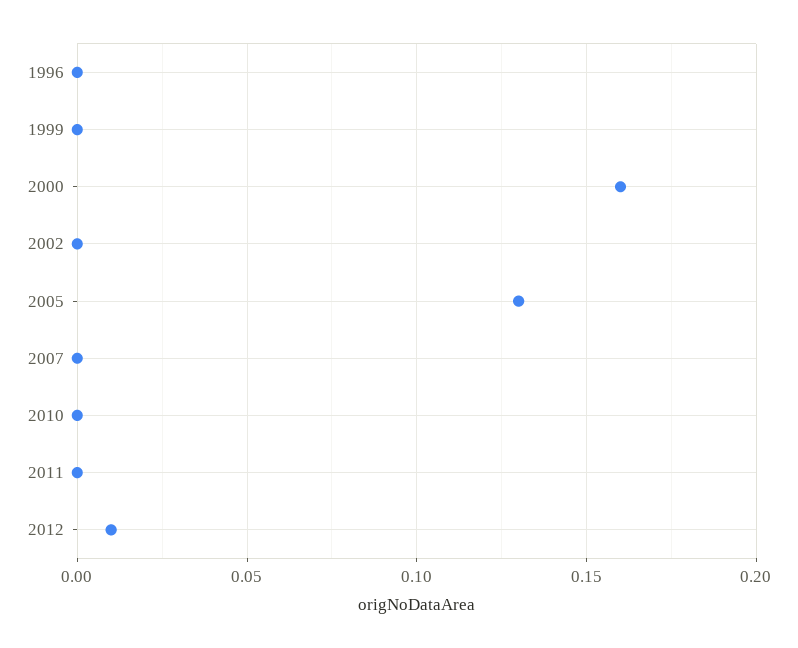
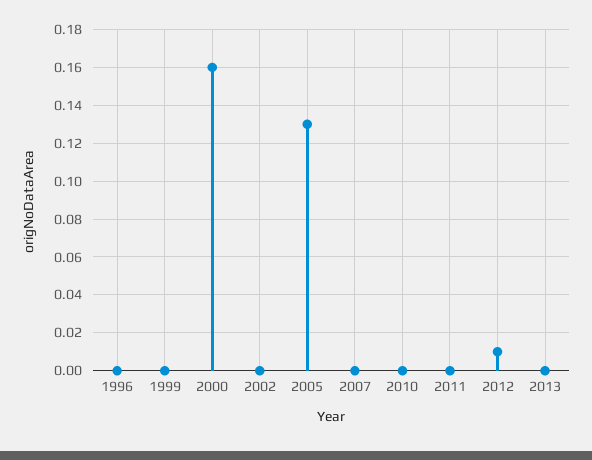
2013: none -> 0

